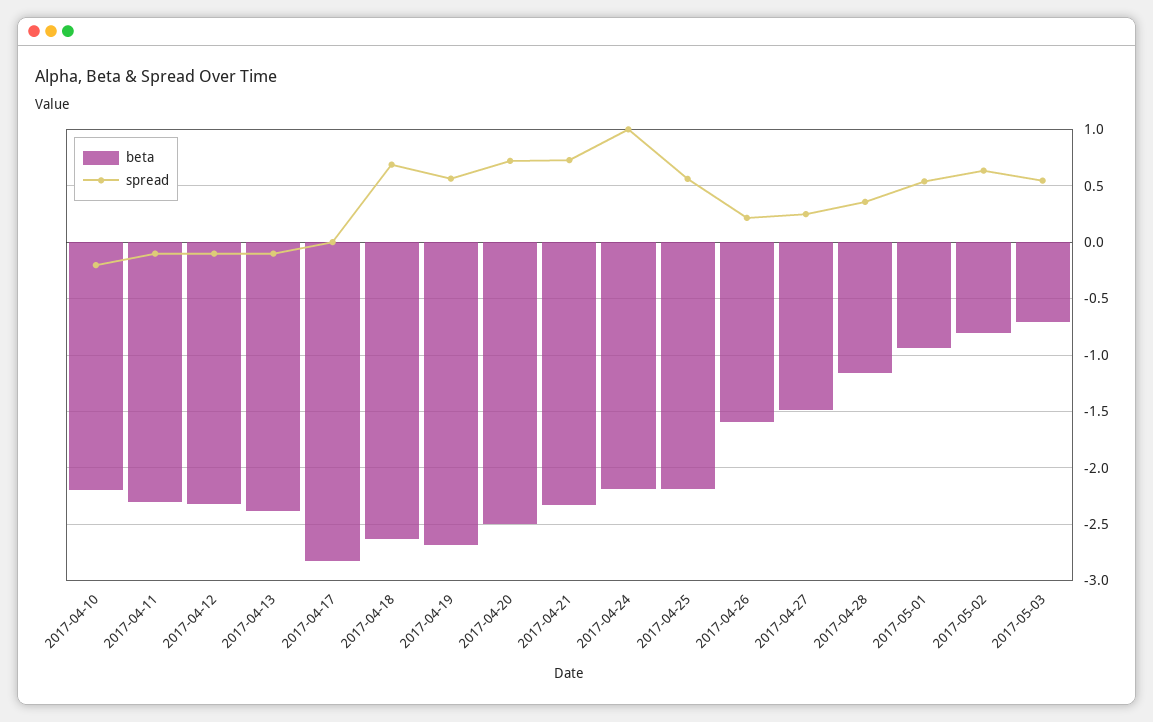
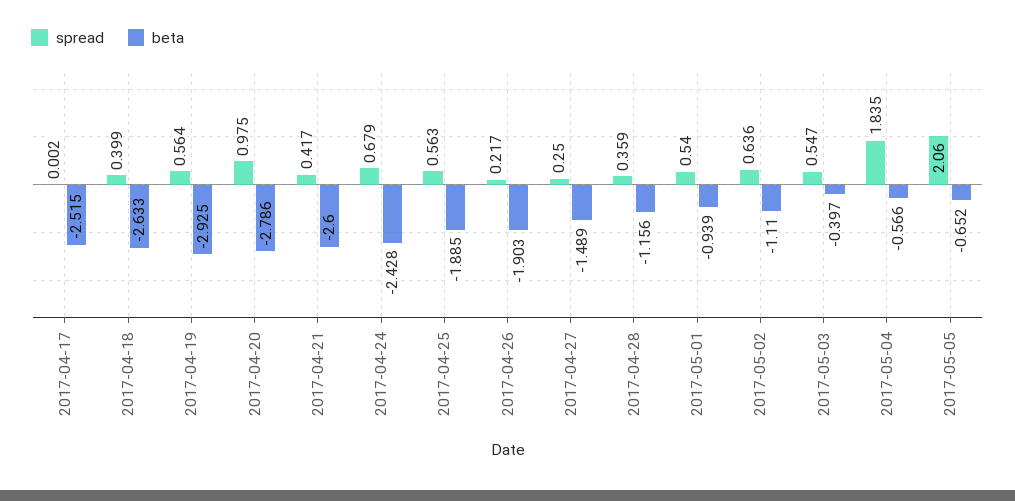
beta, 2017-04-10: -2.2 -> none
spread, 2017-04-10: -0.2 -> none
beta, 2017-04-11: -2.3 -> none
spread, 2017-04-11: -0.1 -> none
beta, 2017-04-12: -2.3 -> none
spread, 2017-04-12: -0.1 -> none
beta, 2017-04-13: -2.4 -> none
spread, 2017-04-13: -0.1 -> none
beta, 2017-04-17: -2.8 -> -2.515
spread, 2017-04-18: 0.7 -> 0.399
beta, 2017-04-19: -2.7 -> -2.925
beta, 2017-04-20: -2.5 -> -2.786
spread, 2017-04-20: 0.7 -> 0.975
beta, 2017-04-21: -2.3 -> -2.6
spread, 2017-04-21: 0.7 -> 0.417
beta, 2017-04-24: -2.2 -> -2.428
spread, 2017-04-24: 1 -> 0.679
beta, 2017-04-25: -2.2 -> -1.885
beta, 2017-04-26: -1.6 -> -1.903
beta, 2017-05-02: -0.8 -> -1.11
beta, 2017-05-03: -0.7 -> -0.397
spread, 2017-05-04: none -> 1.835
beta, 2017-05-04: none -> -0.566
spread, 2017-05-05: none -> 2.06
beta, 2017-05-05: none -> -0.652

